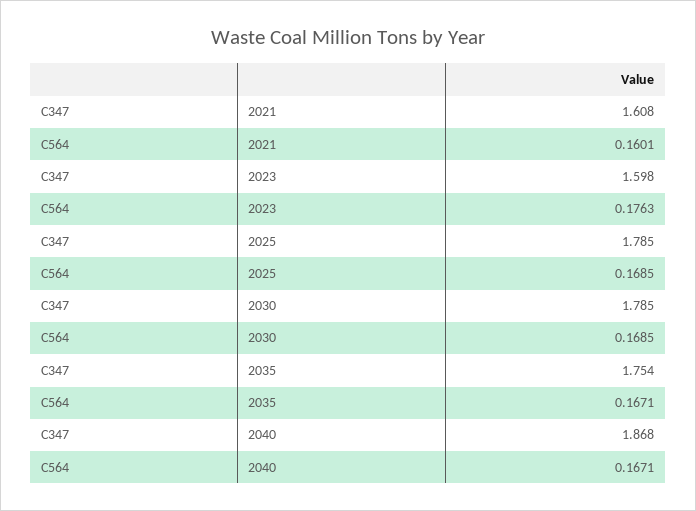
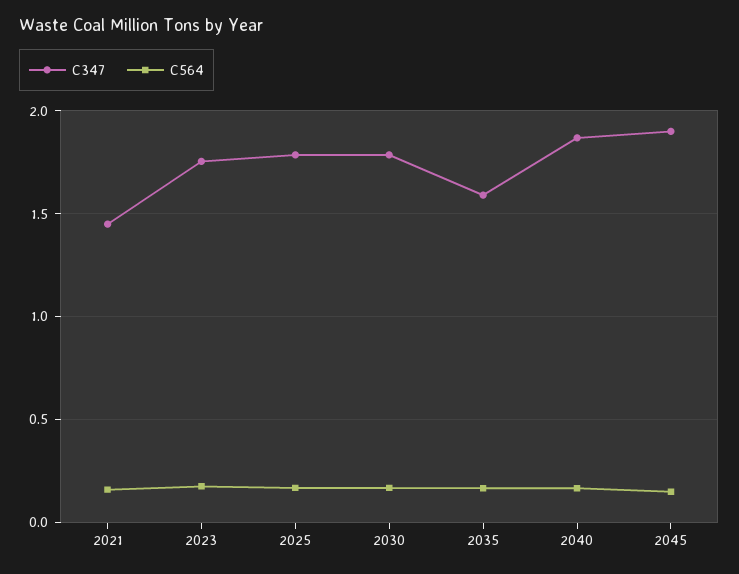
C347, 2021: 1.608 -> 1.45
C347, 2023: 1.598 -> 1.75
C347, 2035: 1.754 -> 1.6
C347, 2045: none -> 1.9
C564, 2045: none -> 0.15

